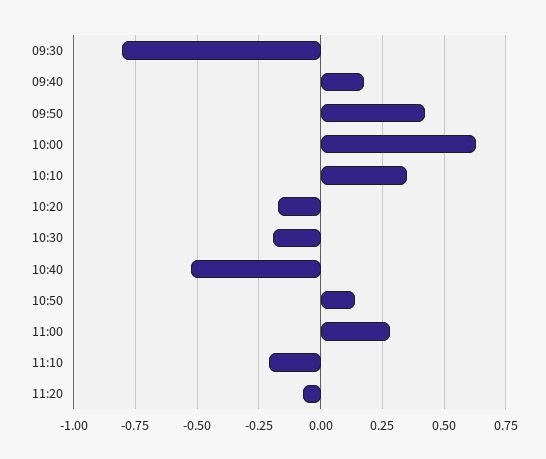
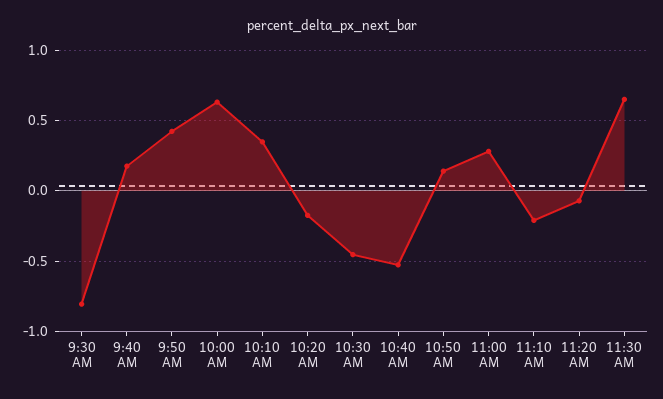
10:30: -0.2 -> -0.45
11:30 AM: none -> 0.65

